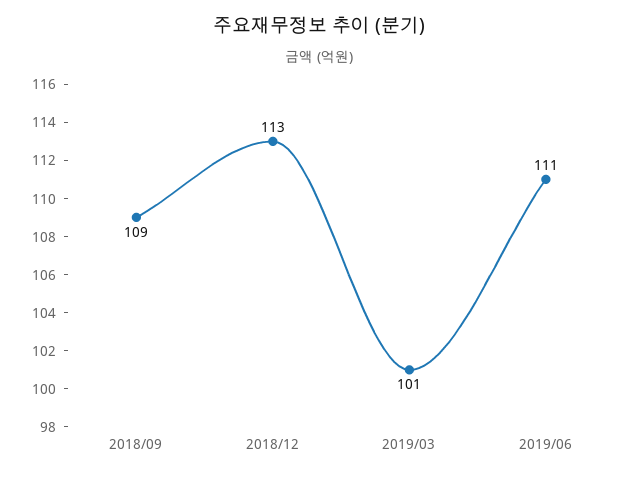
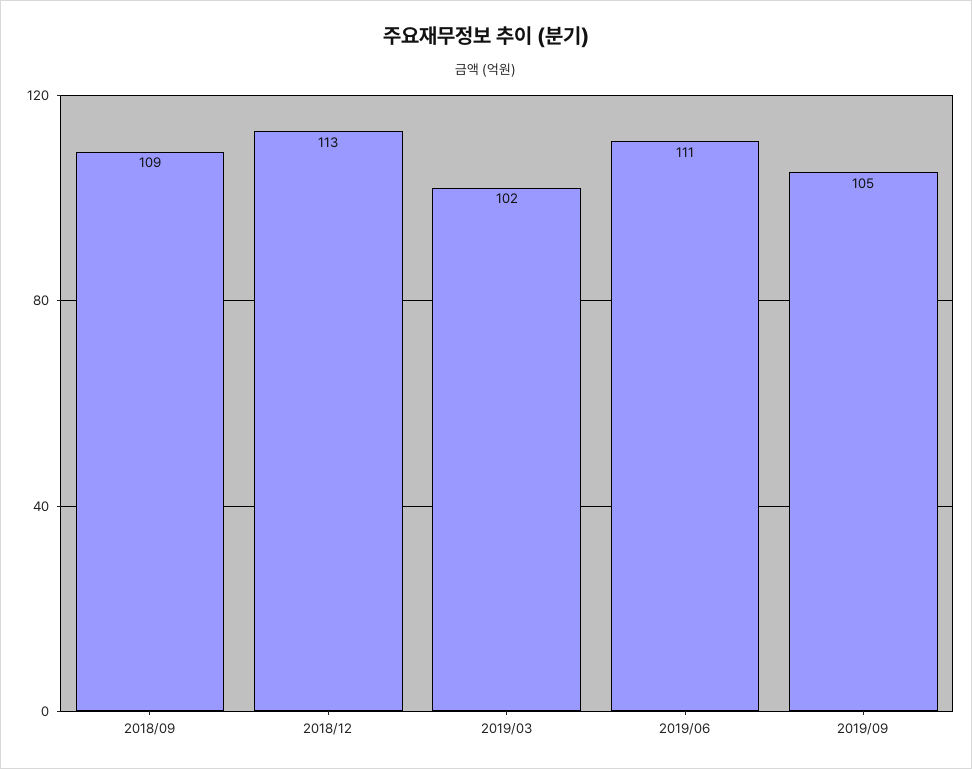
2019/03: 101 -> 102
2019/09: none -> 105

